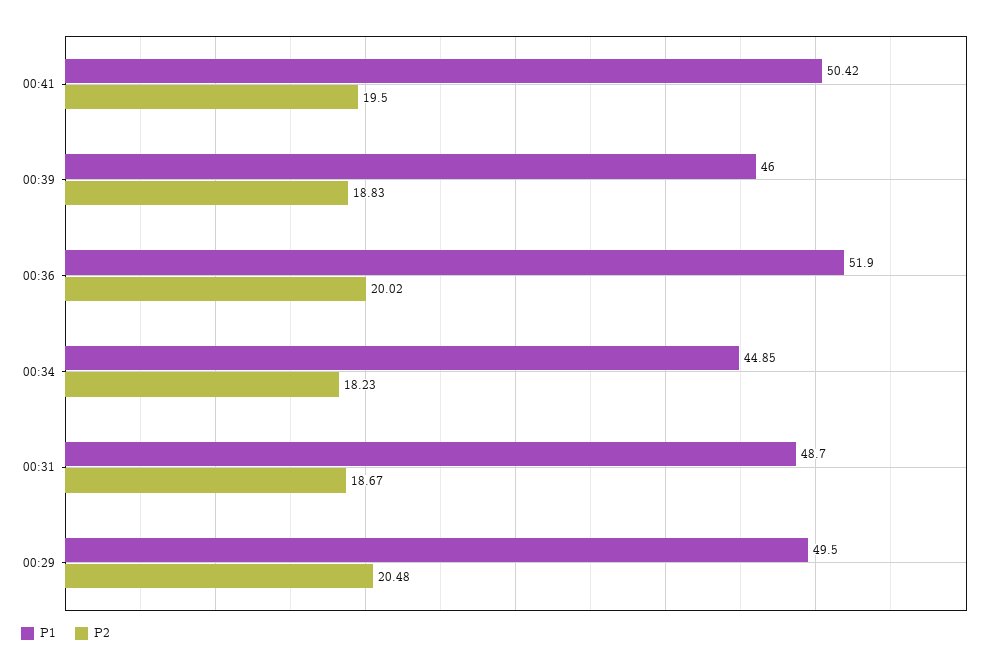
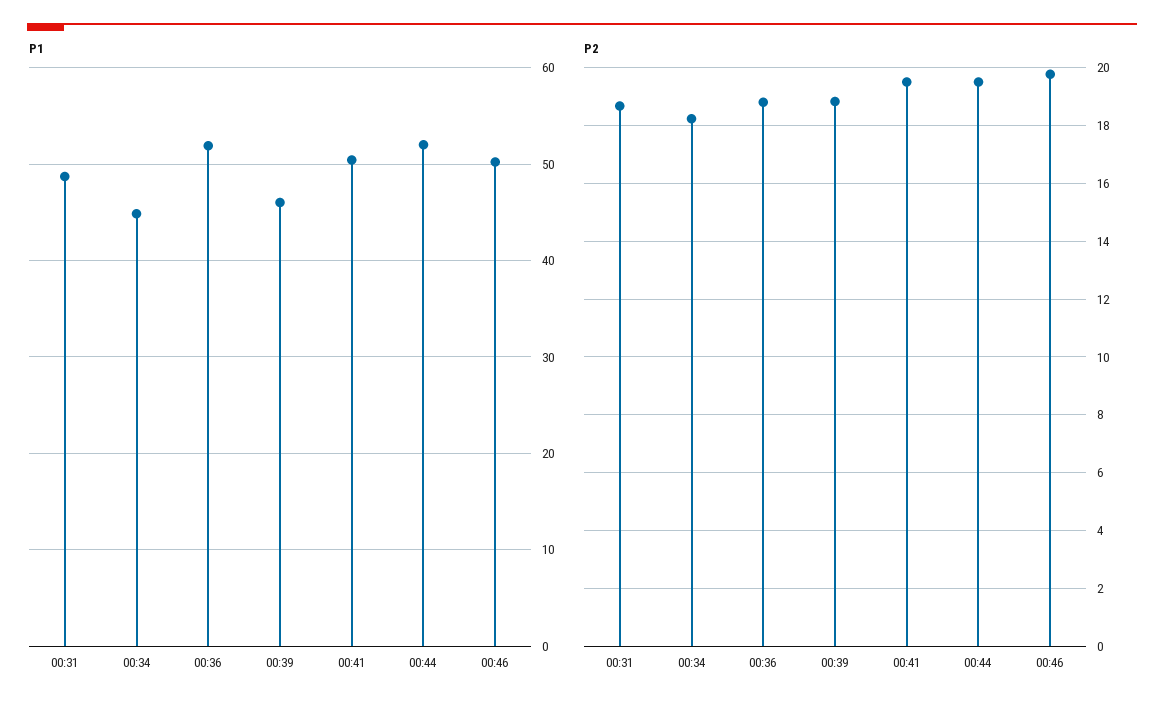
P2, 00:36: 20.02 -> 18.75
P1, 00:29: 49.5 -> none
P2, 00:29: 20.48 -> none
P1, 00:44: none -> 52
P1, 00:46: none -> 50
P2, 00:44: none -> 19.5
P2, 00:46: none -> 19.75

